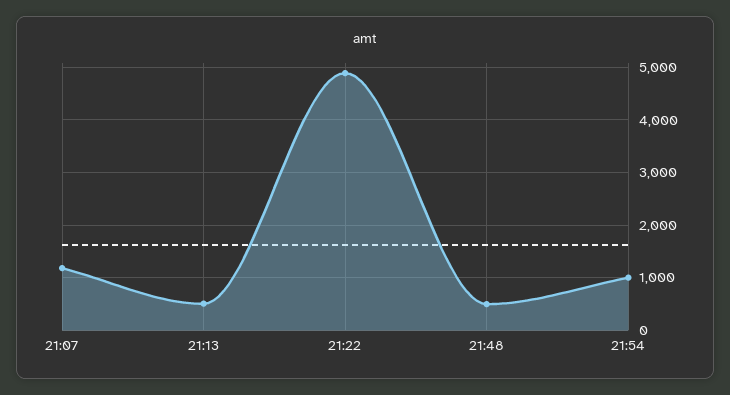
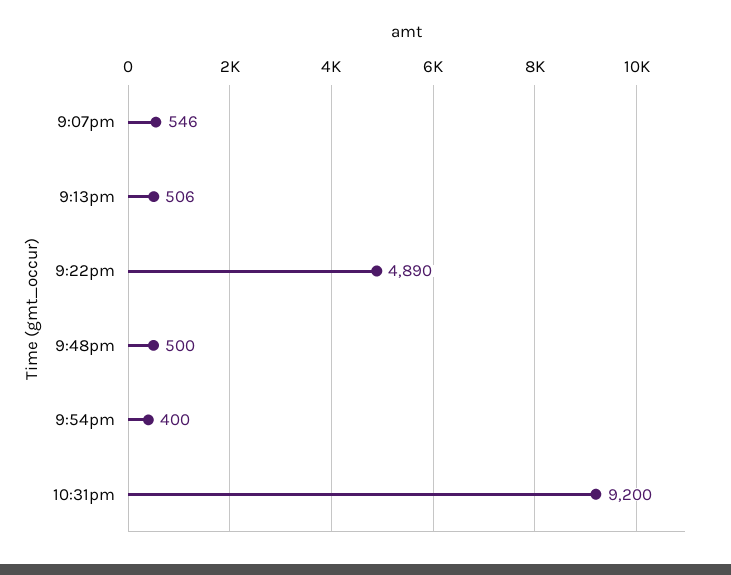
21:07: 1200 -> 546
21:54: 1000 -> 400
10:31pm: none -> 9200

